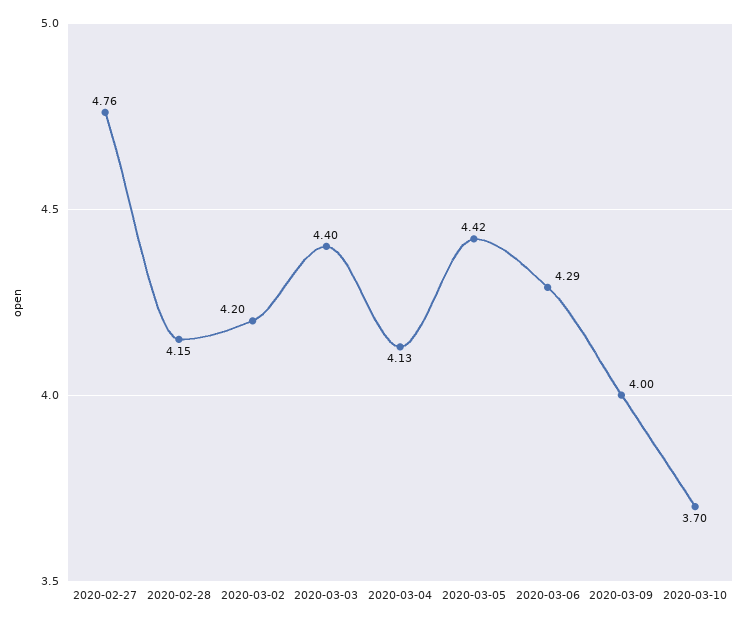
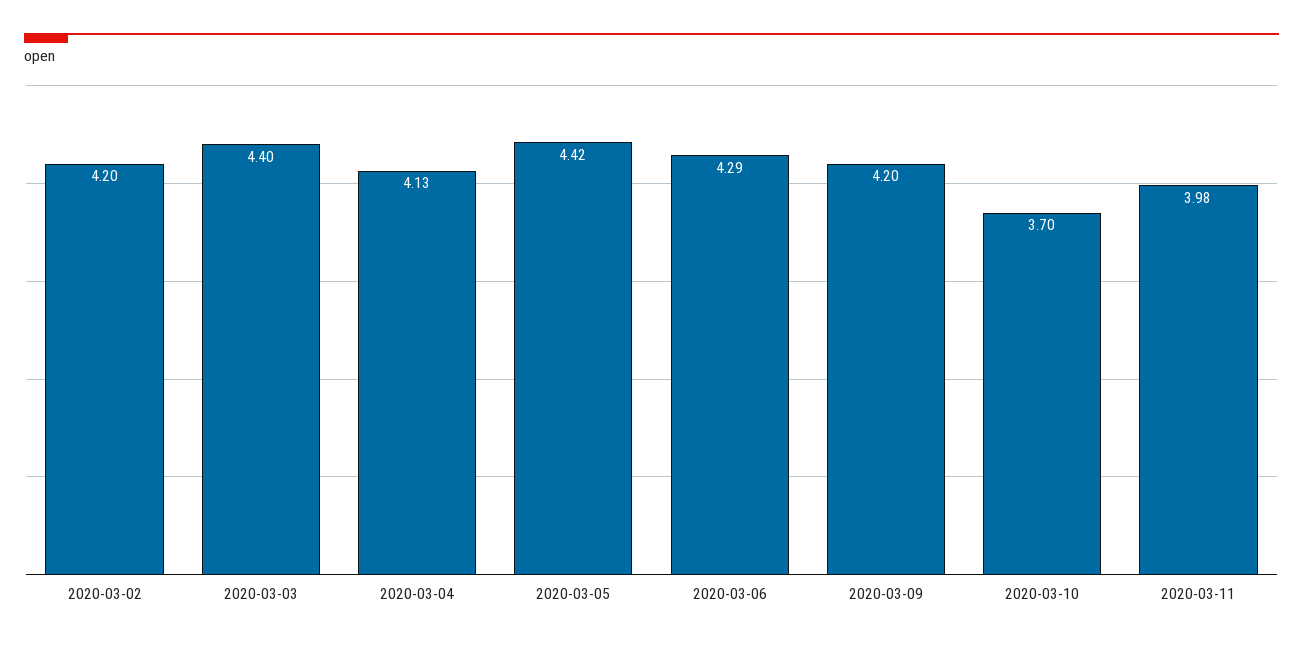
2020-02-27: 4.76 -> none
2020-02-28: 4.15 -> none
2020-03-09: 4 -> 4.2
2020-03-11: none -> 3.98

